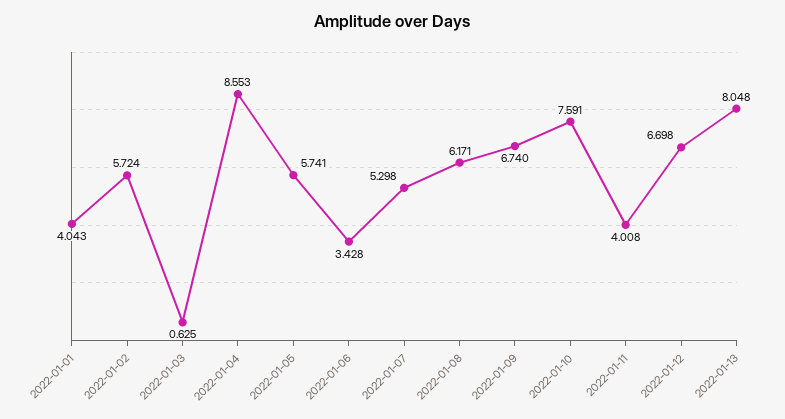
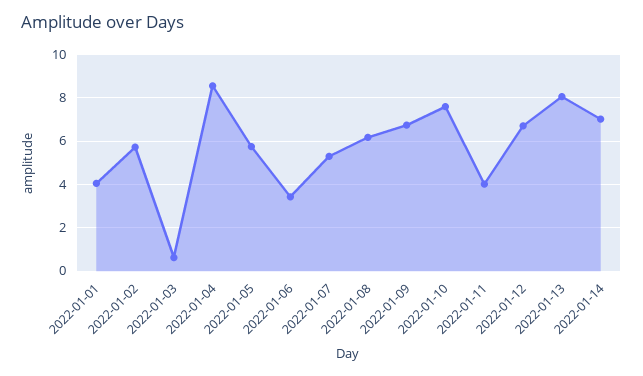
2022-01-14: none -> 7

